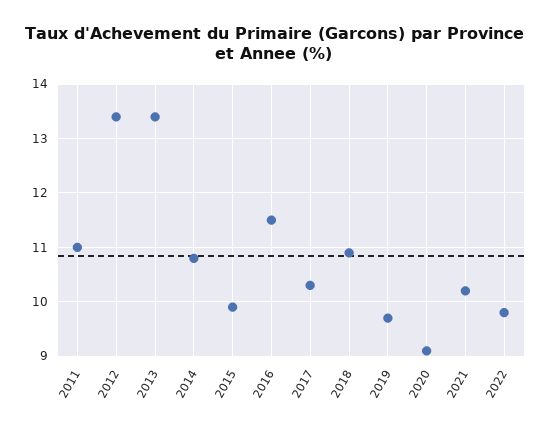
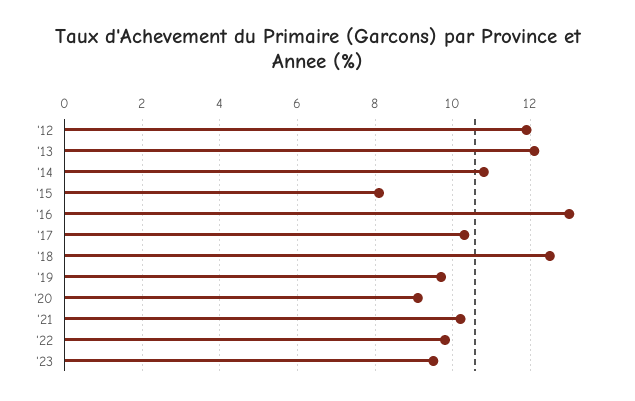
2011: 11 -> none
2012: 13.5 -> 12
2013: 13.5 -> 12
2015: 10 -> 8
2016: 11.5 -> 13
2018: 11 -> 12.5
'23: none -> 9.5

